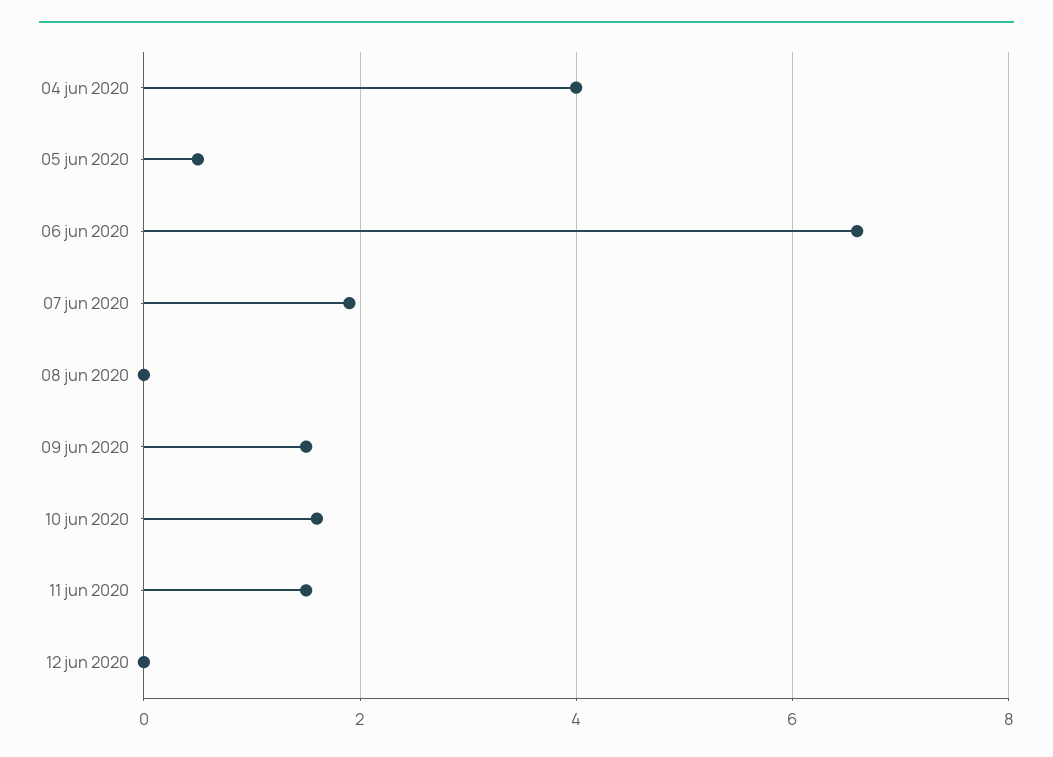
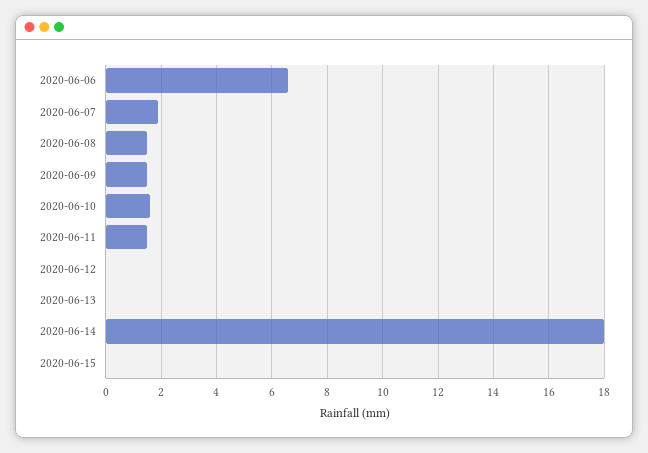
04 jun 2020: 4 -> none
05 jun 2020: 0.5 -> none
08 jun 2020: 0 -> 1.5
2020-06-13: none -> 0
2020-06-14: none -> 18
2020-06-15: none -> 0

